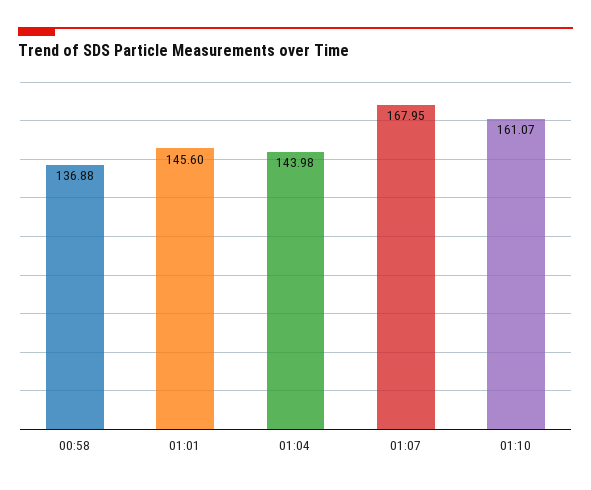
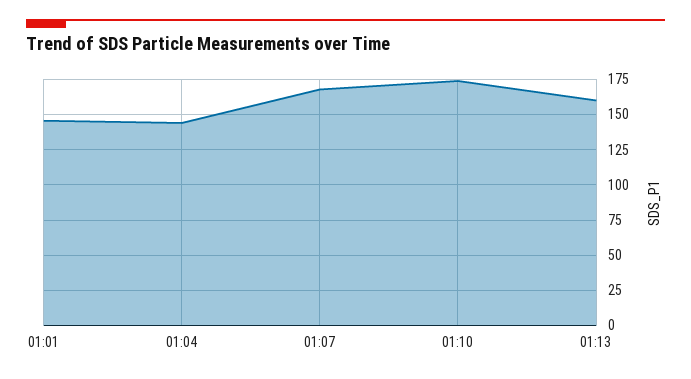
00:58: 136.88 -> none
01:10: 161.07 -> 175
01:13: none -> 160

